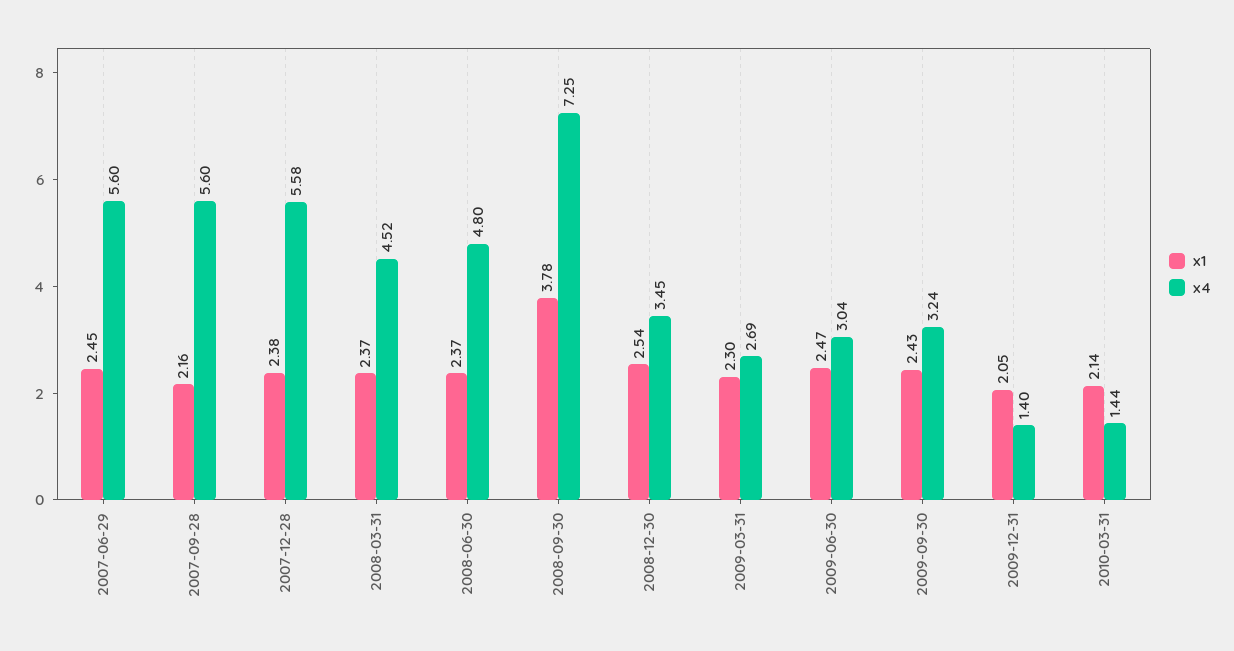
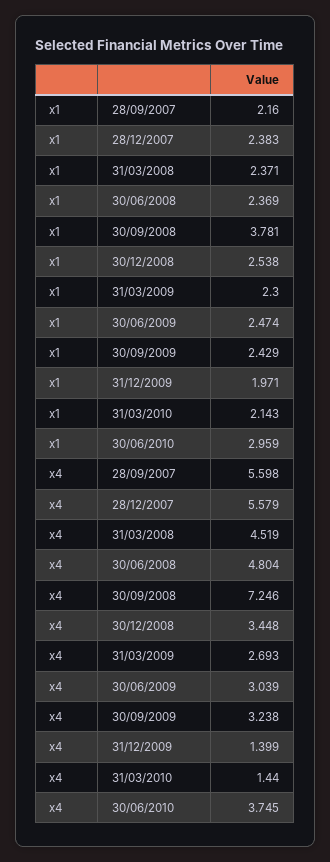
x1, 2007-06-29: 2.45 -> none
x4, 2007-06-29: 5.6 -> none
x1, 2009-12-31: 2.05 -> 1.971
x1, 30/06/2010: none -> 2.959
x4, 30/06/2010: none -> 3.745

